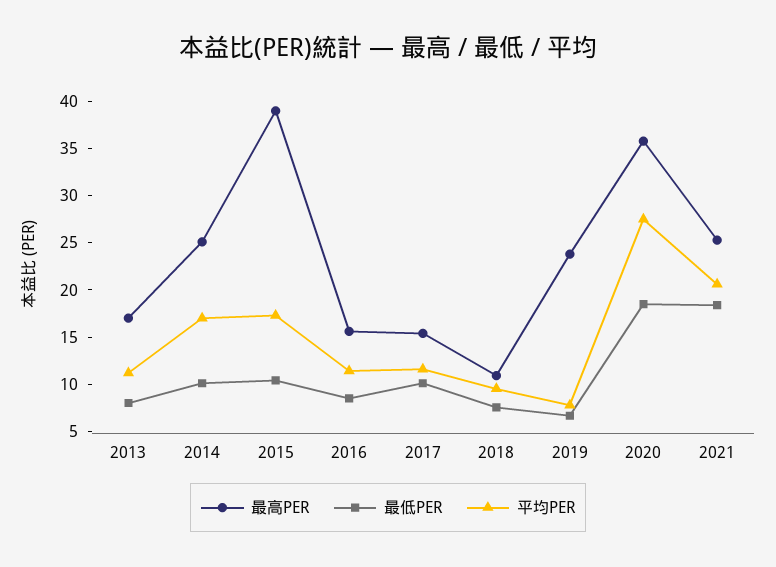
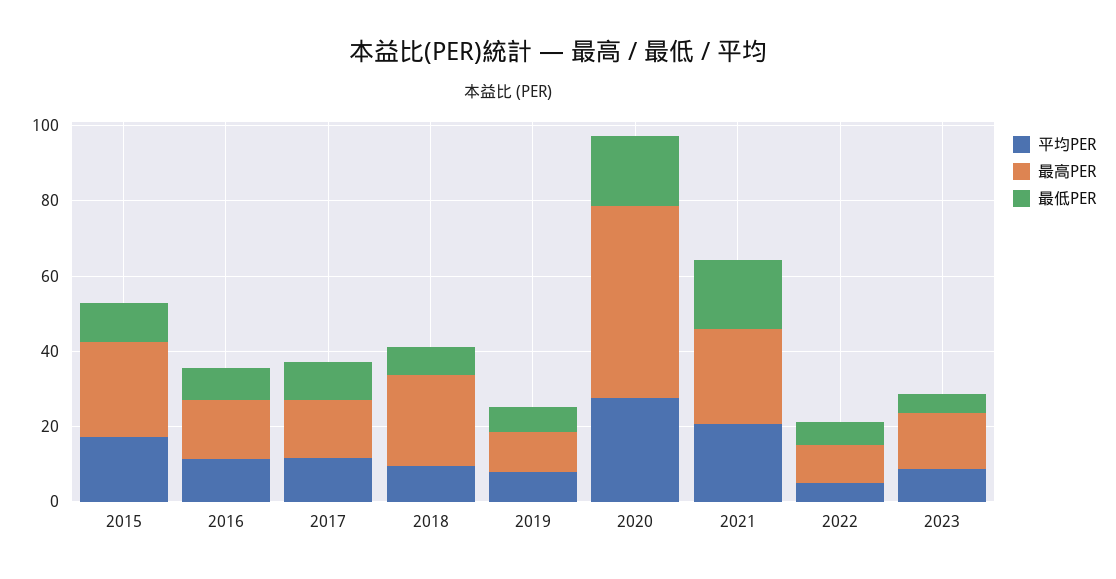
最高PER, 2013: 17 -> none
最低PER, 2013: 8 -> none
平均PER, 2013: 11 -> none
最高PER, 2014: 25 -> none
最低PER, 2014: 10 -> none
平均PER, 2014: 17 -> none
最高PER, 2015: 39 -> 25
最高PER, 2018: 11 -> 25
最高PER, 2019: 24 -> 10
最高PER, 2020: 36 -> 50
平均PER, 2022: none -> 5
最高PER, 2022: none -> 10
最低PER, 2022: none -> 5
平均PER, 2023: none -> 10
最高PER, 2023: none -> 15
最低PER, 2023: none -> 5

